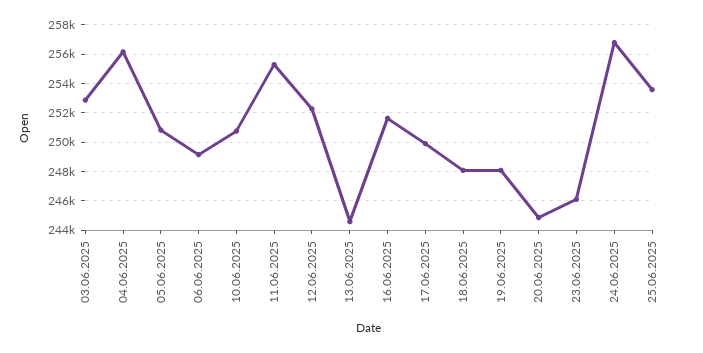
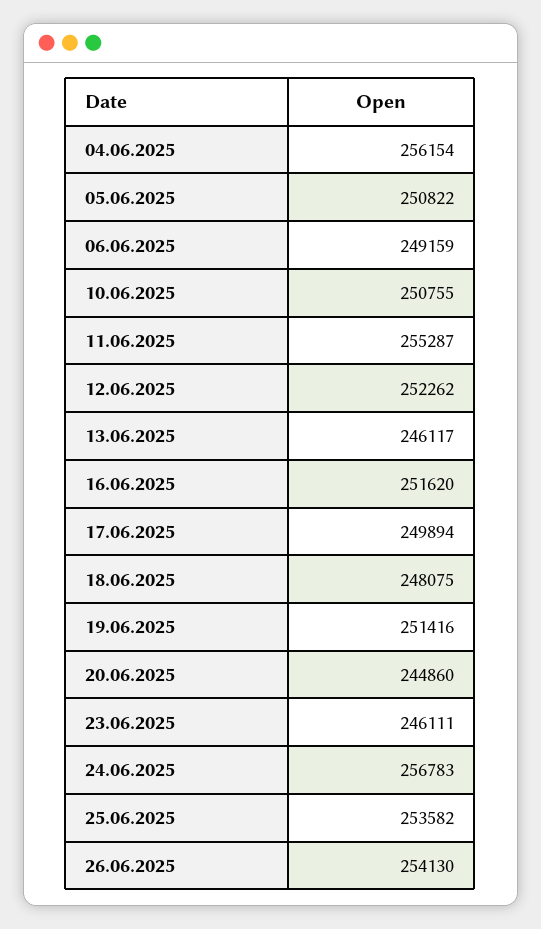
03.06.2025: 253000 -> none
13.06.2025: 244500 -> 246117
19.06.2025: 248000 -> 251416
26.06.2025: none -> 254130

